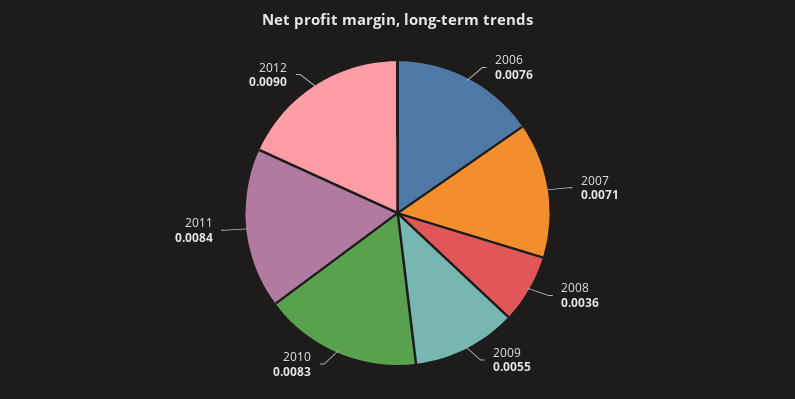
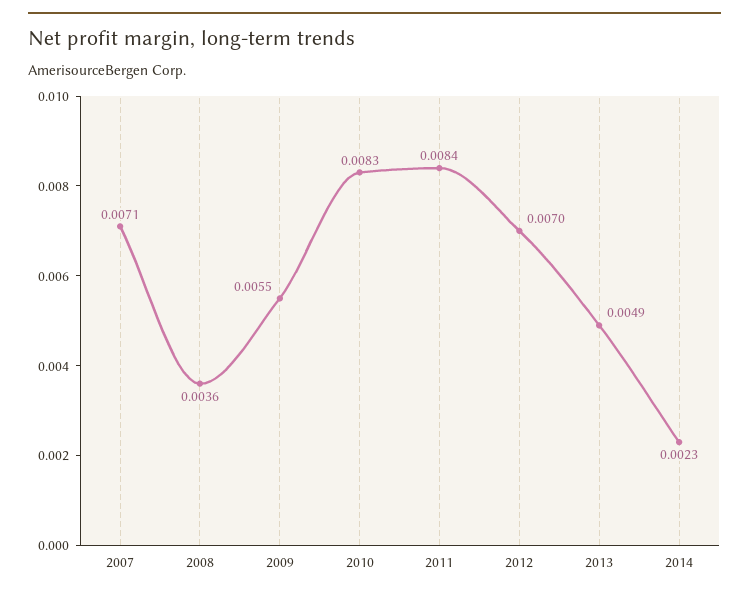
2006: 0.0076 -> none
2012: 0.009 -> 0.007
2013: none -> 0.0049
2014: none -> 0.0023

